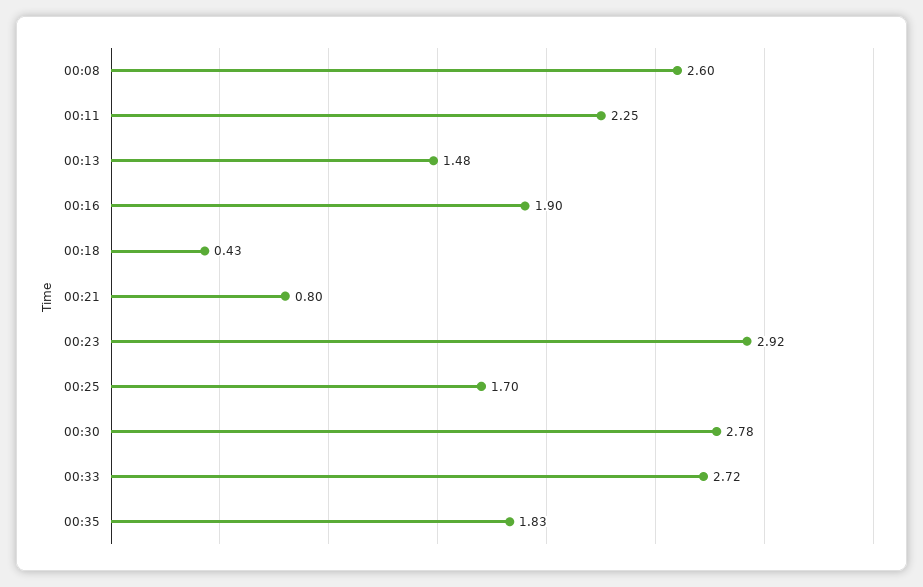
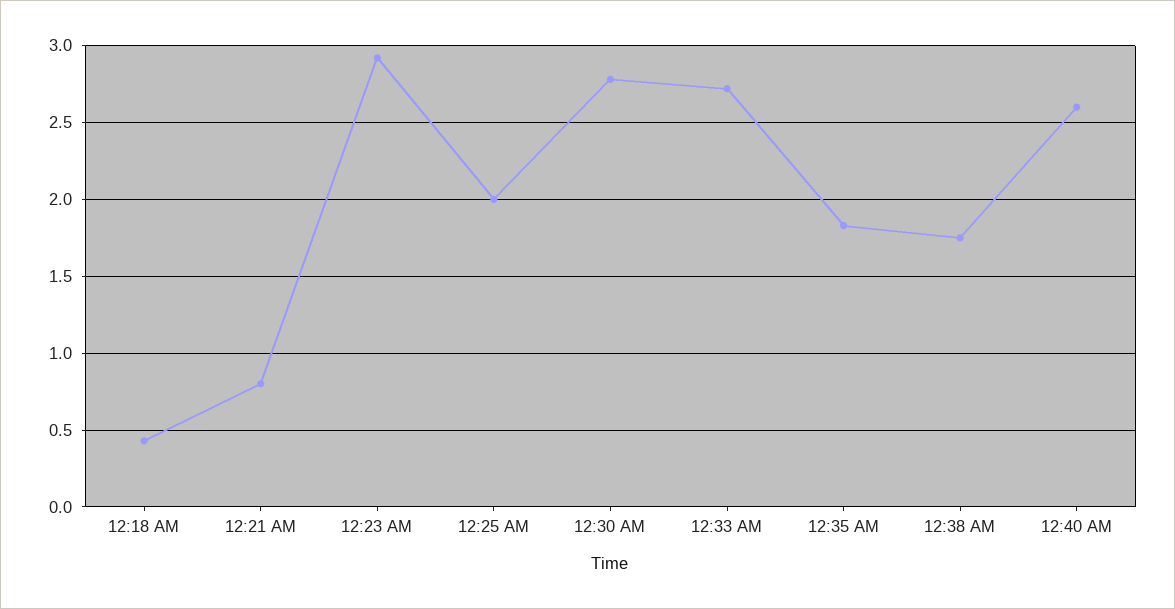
00:08: 2.6 -> none
00:11: 2.25 -> none
00:13: 1.48 -> none
00:16: 1.9 -> none
00:25: 1.7 -> 2
12:38 AM: none -> 1.75
12:40 AM: none -> 2.6

